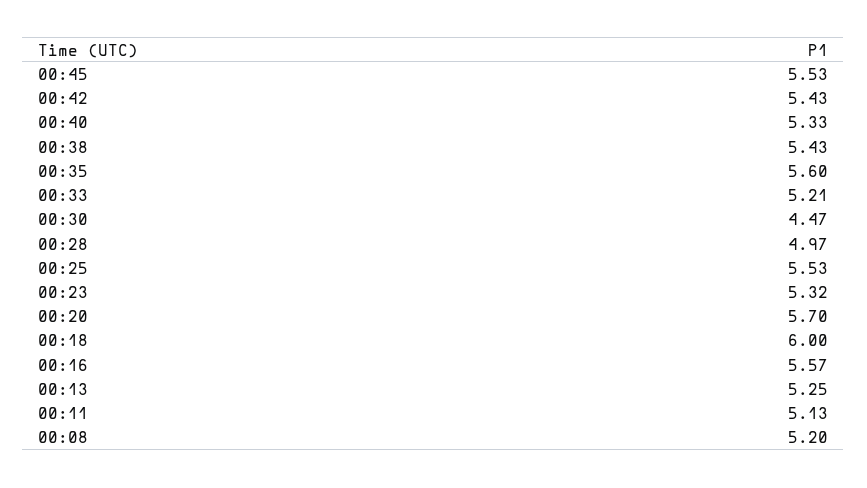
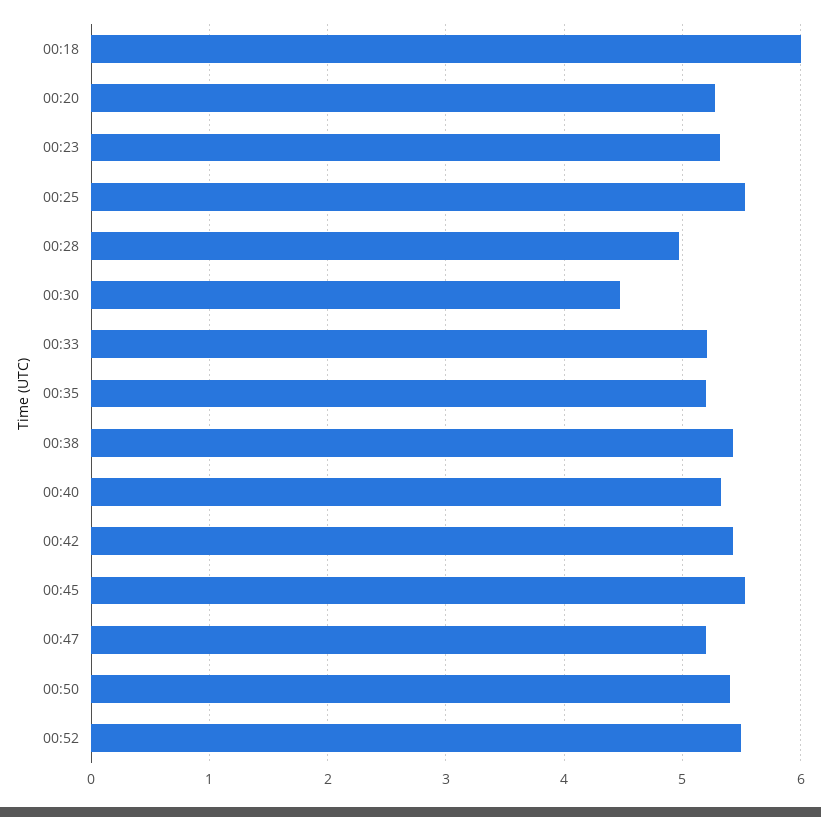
00:35: 5.6 -> 5.2
00:20: 5.7 -> 5.3
00:16: 5.57 -> none
00:13: 5.25 -> none
00:11: 5.13 -> none
00:08: 5.2 -> none
00:47: none -> 5.2
00:50: none -> 5.4
00:52: none -> 5.5

